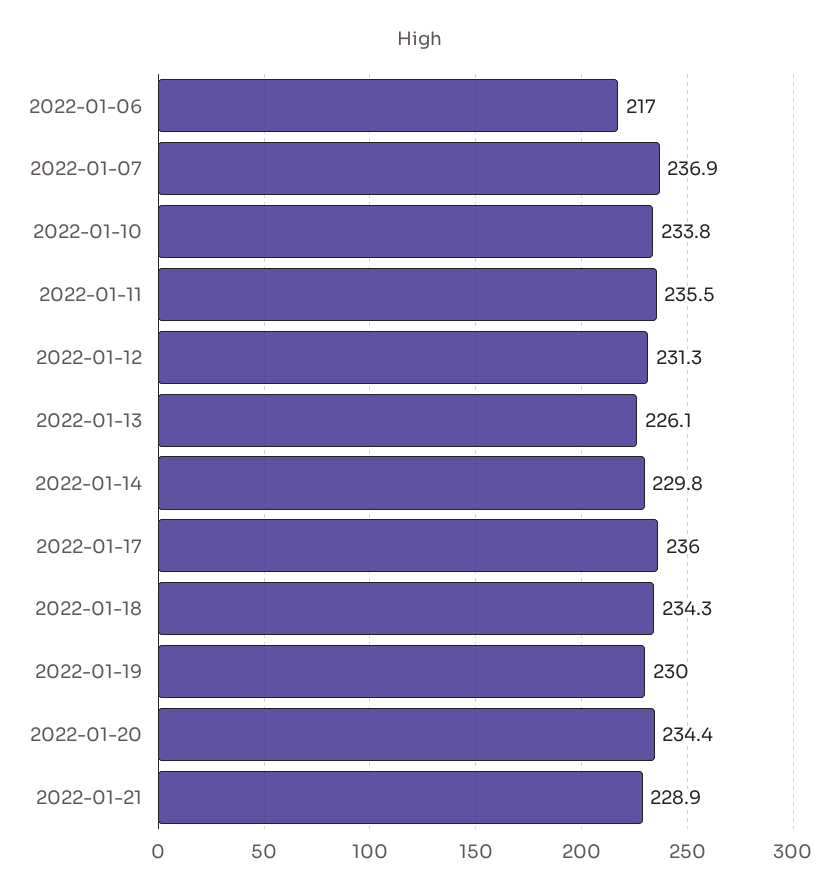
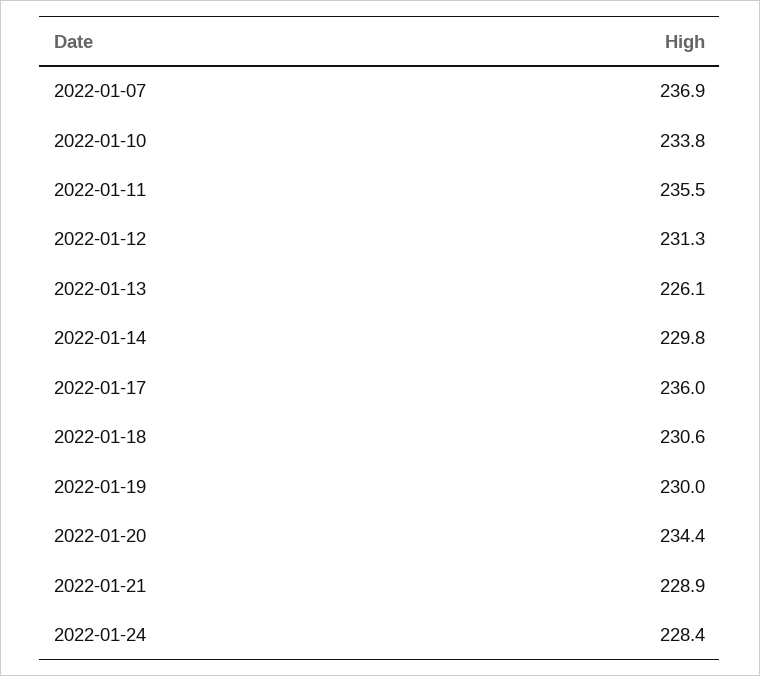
2022-01-06: 217 -> none
2022-01-18: 234.3 -> 230.6
2022-01-24: none -> 228.4

